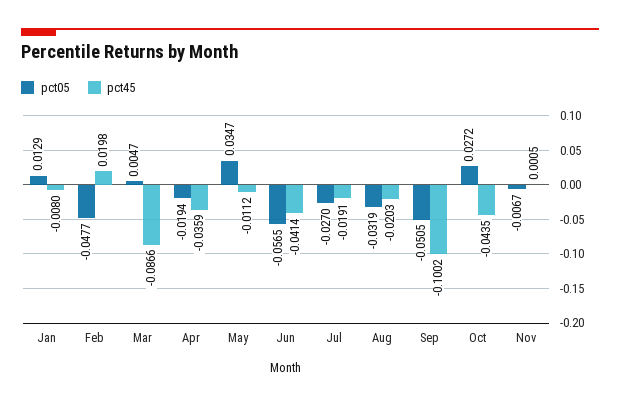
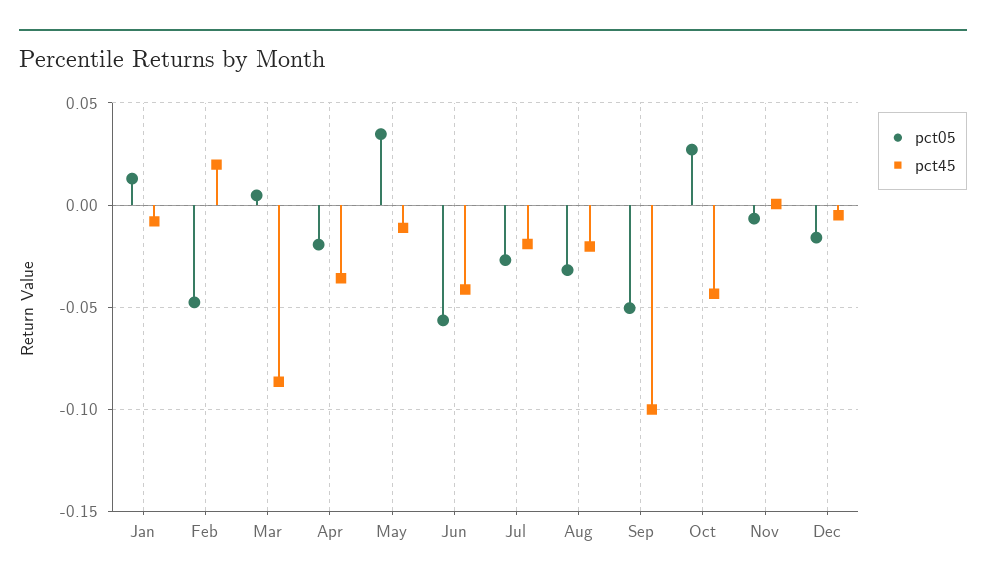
pct05, Dec: none -> -0.015
pct45, Dec: none -> -0.005

